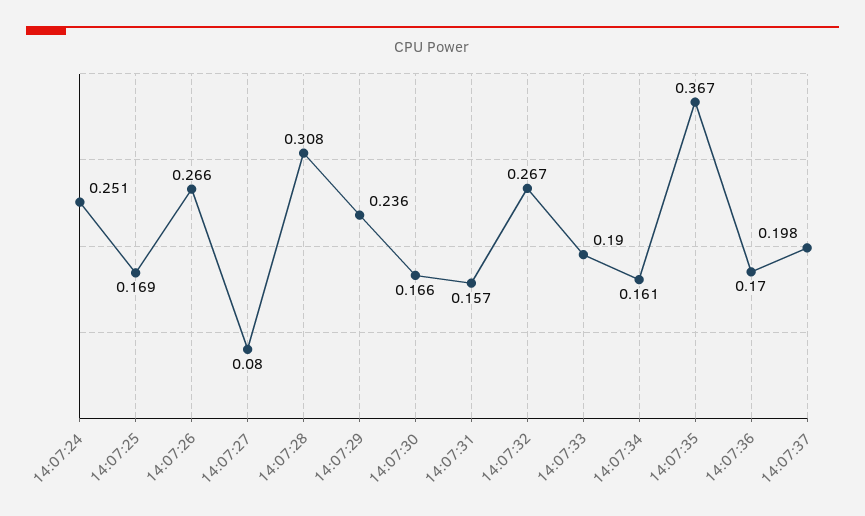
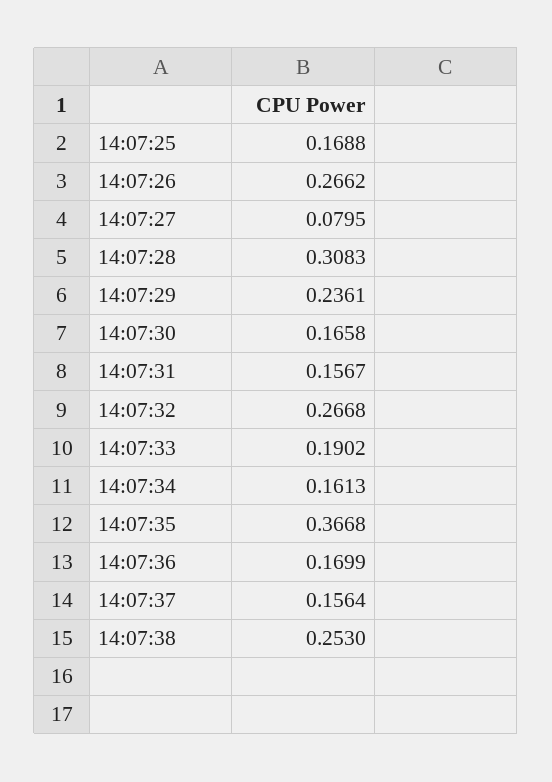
14:07:24: 0.251 -> none
14:07:37: 0.198 -> 0.1564
14:07:38: none -> 0.253

